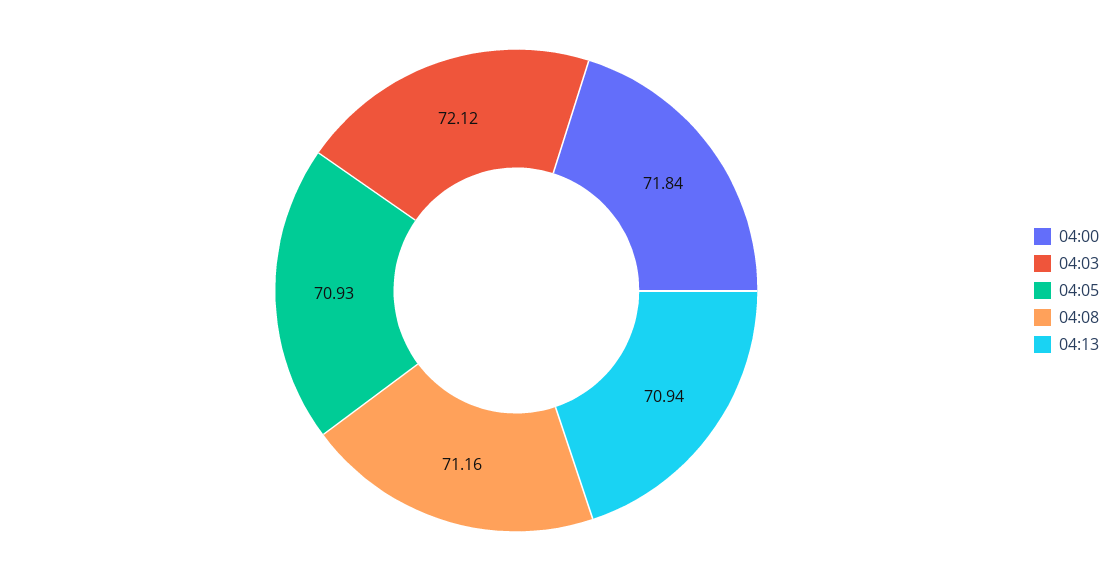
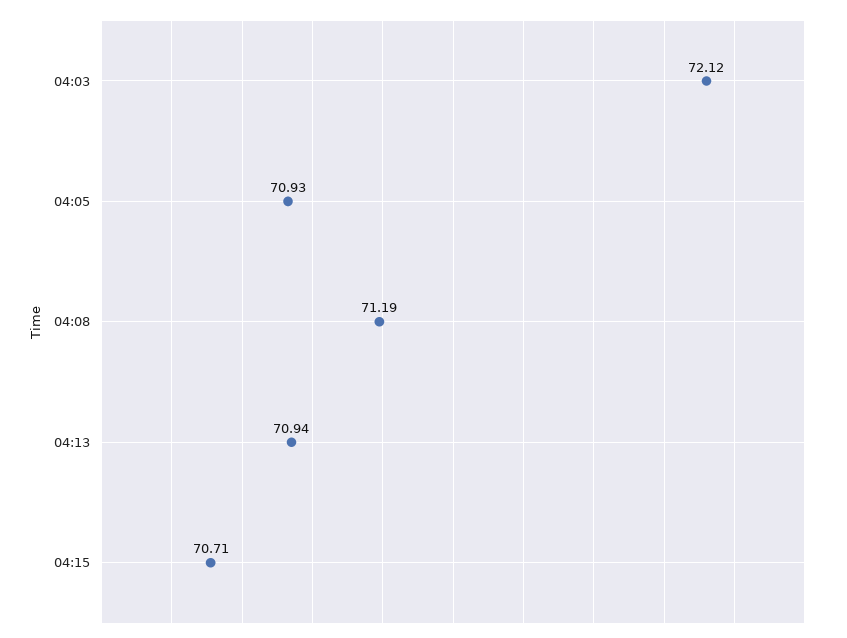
04:00: 71.84 -> none
04:08: 71.16 -> 71.19
04:15: none -> 70.71

